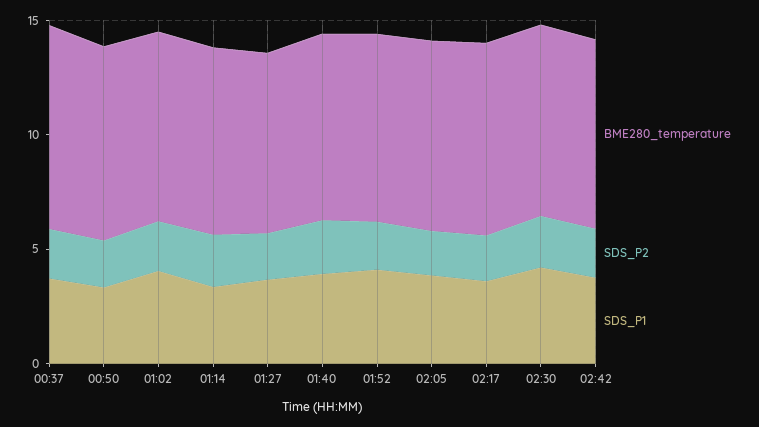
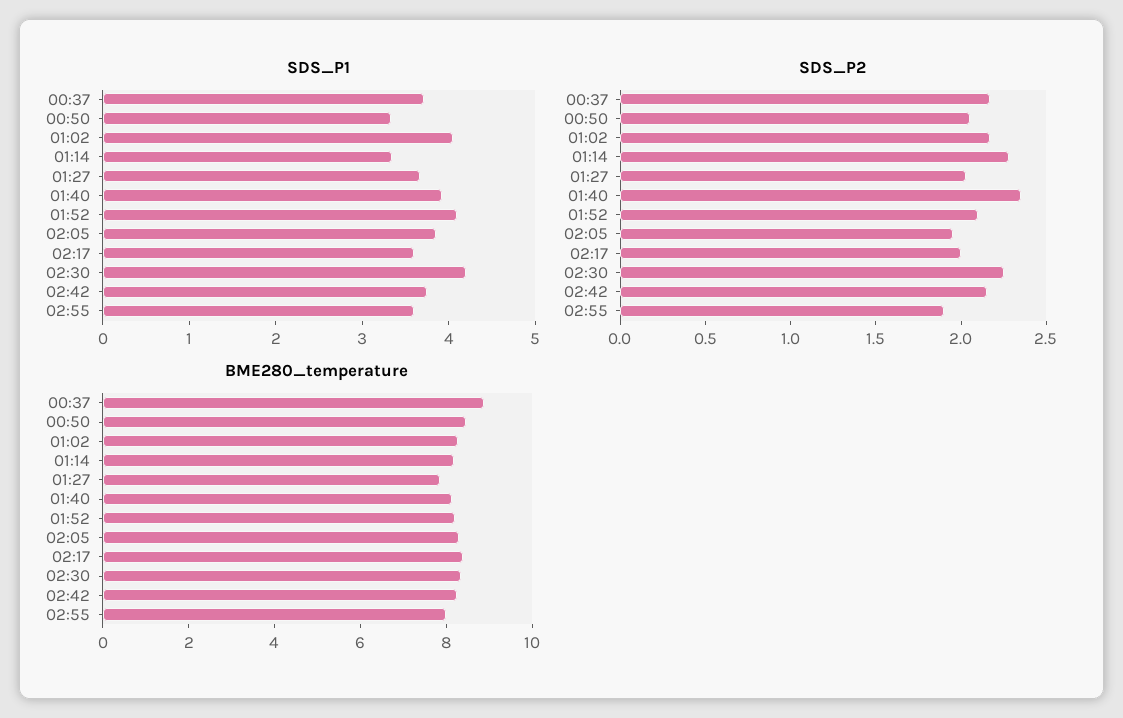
SDS_P1, 02:55: none -> 3.6
SDS_P2, 02:55: none -> 1.9
BME280_temperature, 02:55: none -> 8

